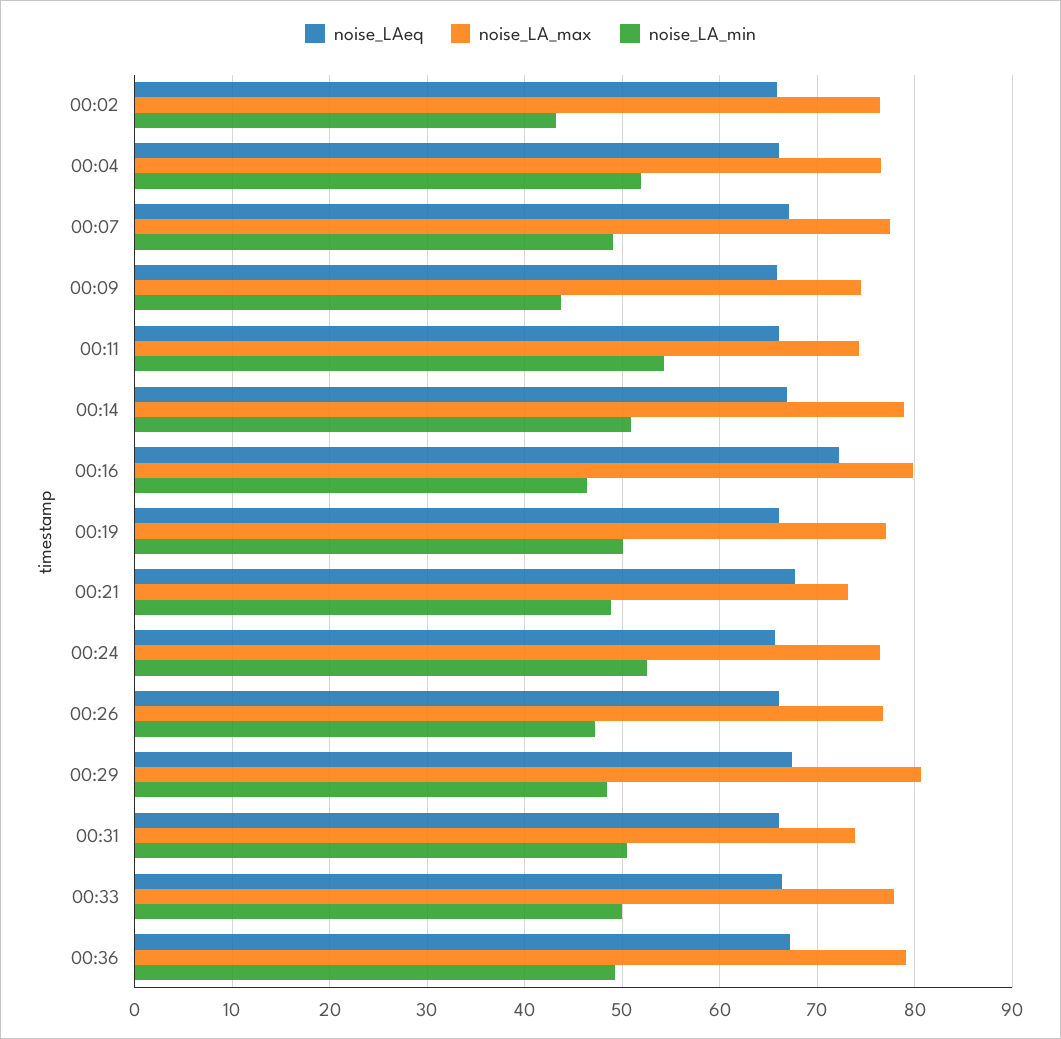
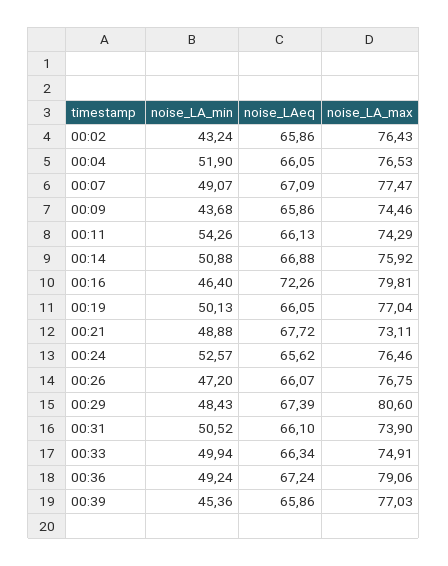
noise_LA_max, 00:14: 79 -> 75.92
noise_LA_max, 00:33: 78 -> 74.91
noise_LA_min, 00:39: none -> 45.36
noise_LAeq, 00:39: none -> 65.86
noise_LA_max, 00:39: none -> 77.03

